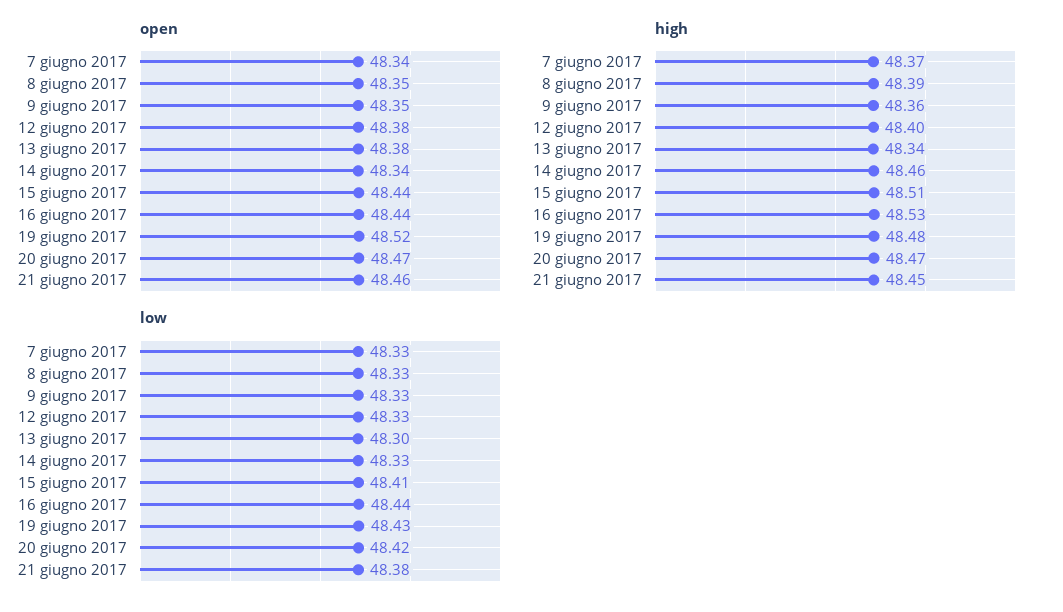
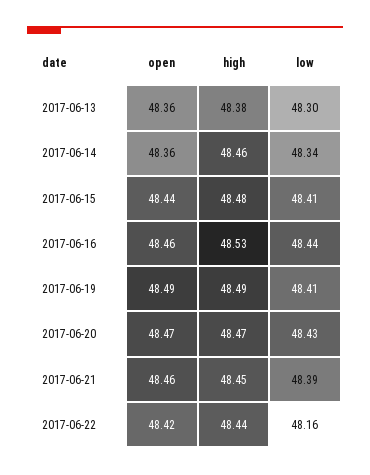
open, 7 giugno 2017: 48.34 -> none
open, 8 giugno 2017: 48.35 -> none
open, 9 giugno 2017: 48.35 -> none
open, 12 giugno 2017: 48.38 -> none
open, 13 giugno 2017: 48.38 -> 48.36
open, 14 giugno 2017: 48.34 -> 48.36
open, 16 giugno 2017: 48.44 -> 48.46
open, 19 giugno 2017: 48.52 -> 48.49
high, 7 giugno 2017: 48.37 -> none
high, 8 giugno 2017: 48.39 -> none
high, 9 giugno 2017: 48.36 -> none
high, 12 giugno 2017: 48.4 -> none
high, 13 giugno 2017: 48.34 -> 48.38
high, 15 giugno 2017: 48.51 -> 48.48
high, 19 giugno 2017: 48.48 -> 48.49
low, 7 giugno 2017: 48.33 -> none
low, 8 giugno 2017: 48.33 -> none
low, 9 giugno 2017: 48.33 -> none
low, 12 giugno 2017: 48.33 -> none
low, 14 giugno 2017: 48.33 -> 48.34
low, 19 giugno 2017: 48.43 -> 48.41
low, 20 giugno 2017: 48.42 -> 48.43
low, 21 giugno 2017: 48.38 -> 48.39
open, 2017-06-22: none -> 48.42
high, 2017-06-22: none -> 48.44
low, 2017-06-22: none -> 48.16

